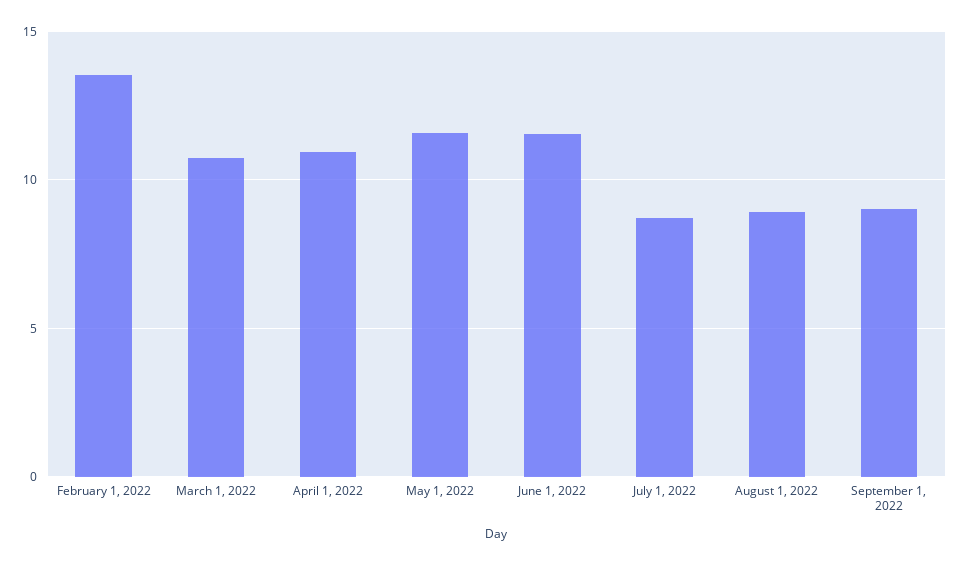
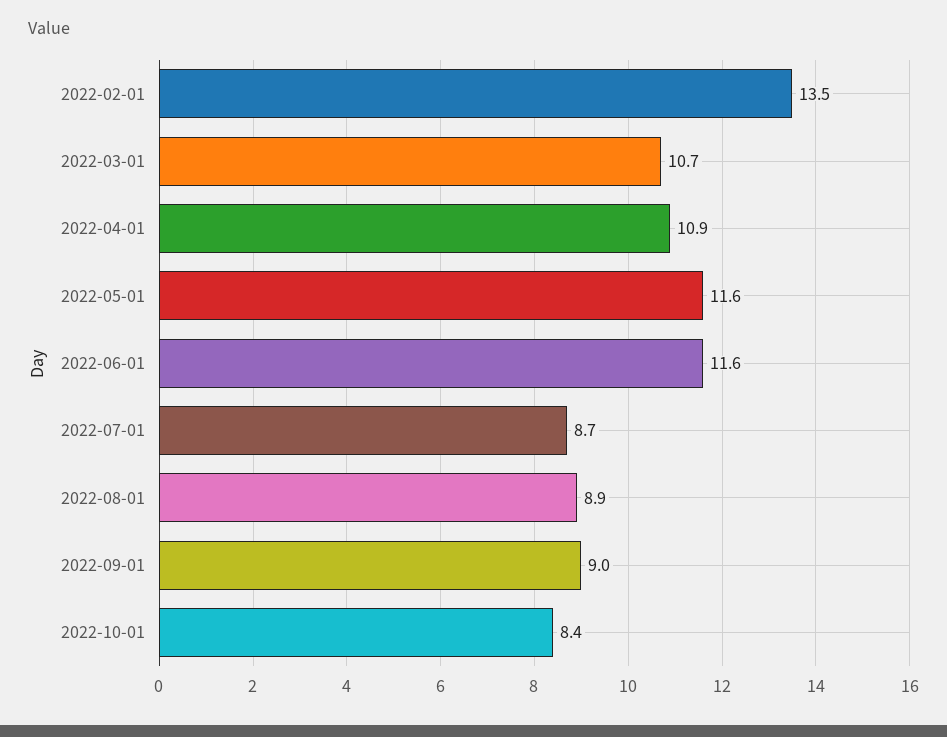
2022-10-01: none -> 8.4

